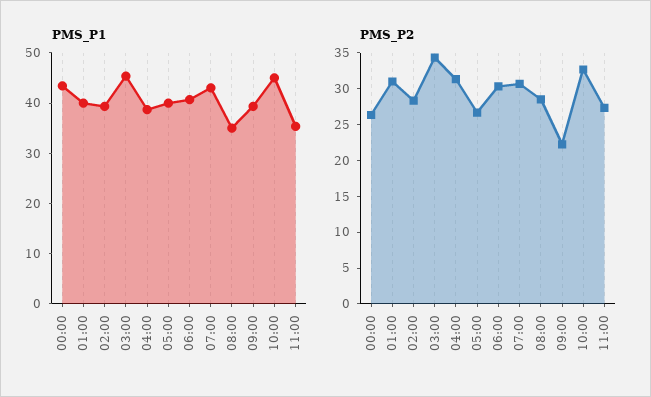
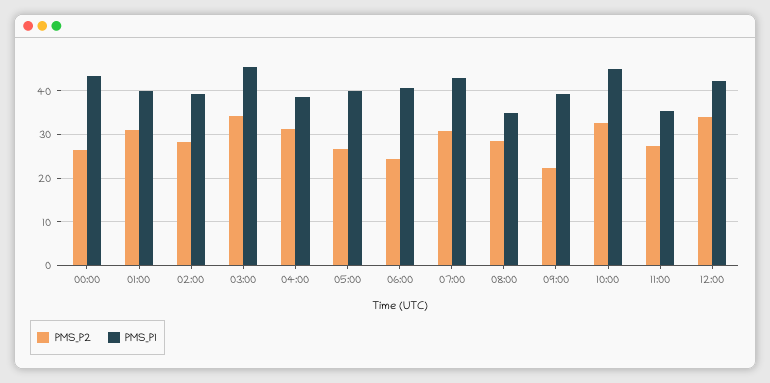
PMS_P2, 06:00: 30 -> 24
PMS_P2, 12:00: none -> 34
PMS_P1, 12:00: none -> 42

